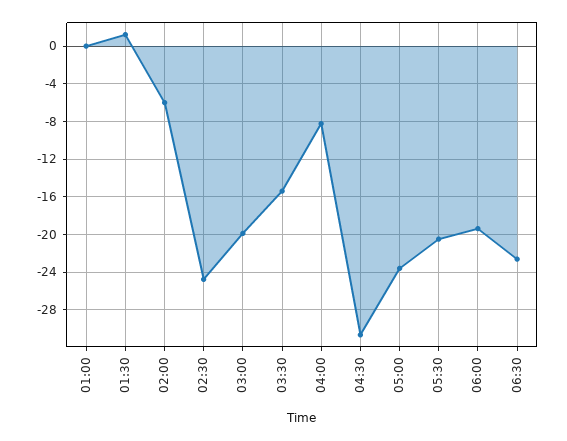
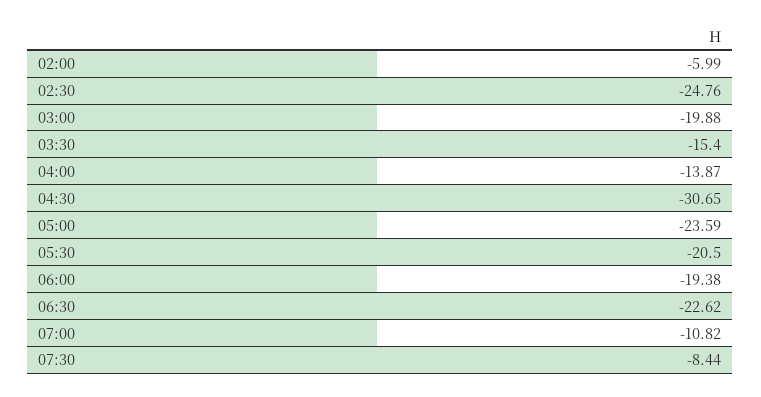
01:00: 0 -> none
01:30: 1 -> none
04:00: -8 -> -13.87
07:00: none -> -10.82
07:30: none -> -8.44

